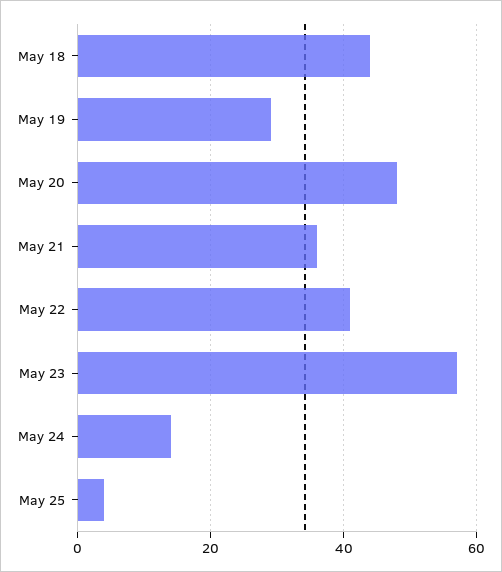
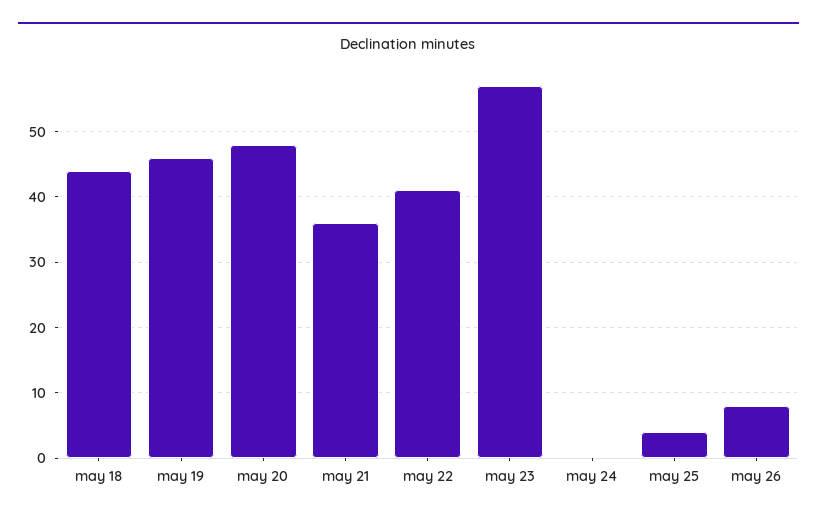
May 19: 30 -> 46
May 24: 15 -> 0
may 26: none -> 8

